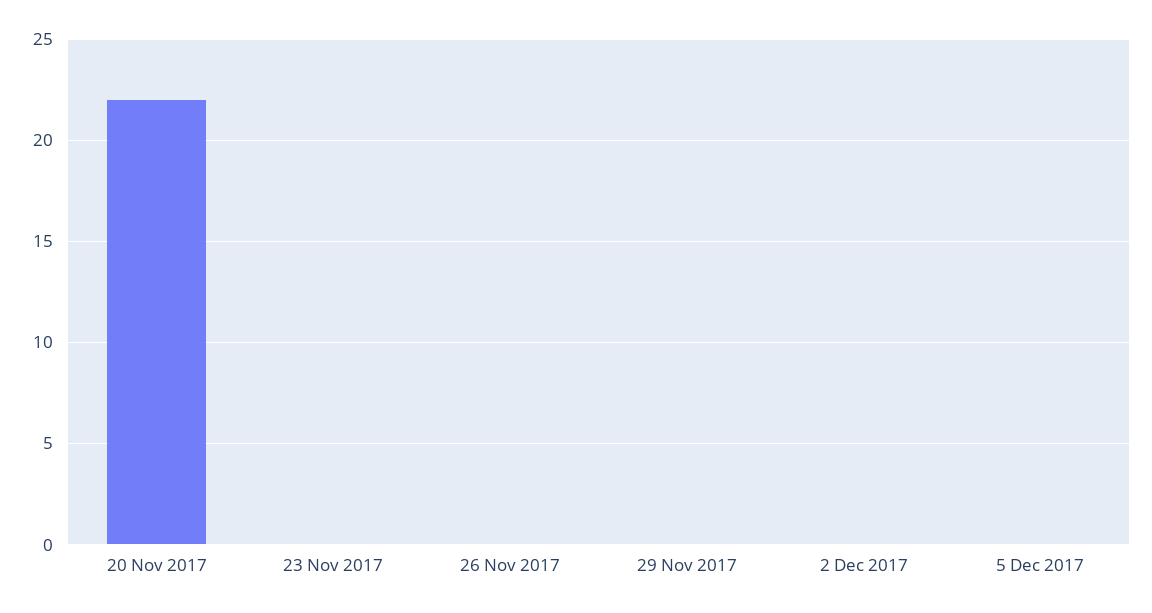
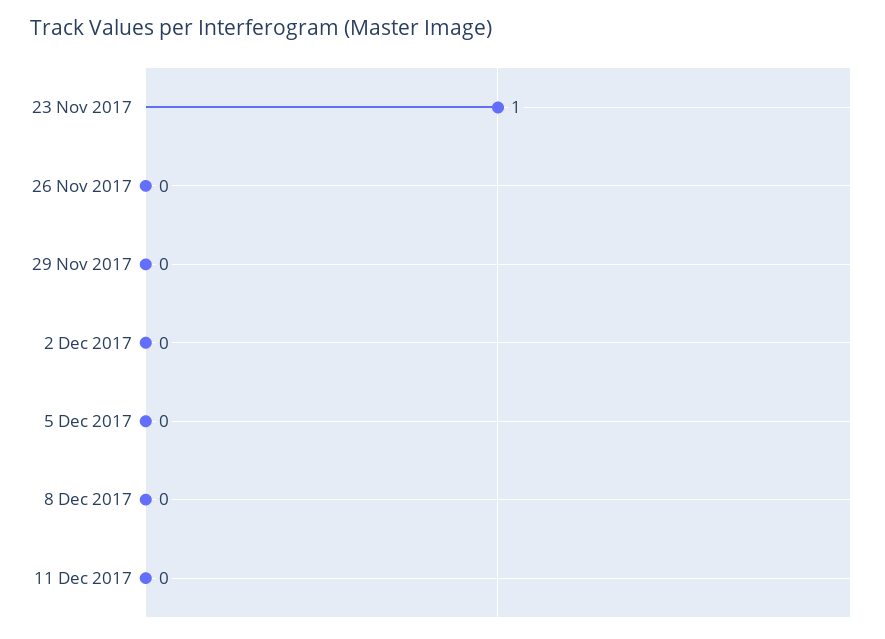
20 Nov 2017: 22 -> none
23 Nov 2017: 0 -> 1
8 Dec 2017: none -> 0
11 Dec 2017: none -> 0

